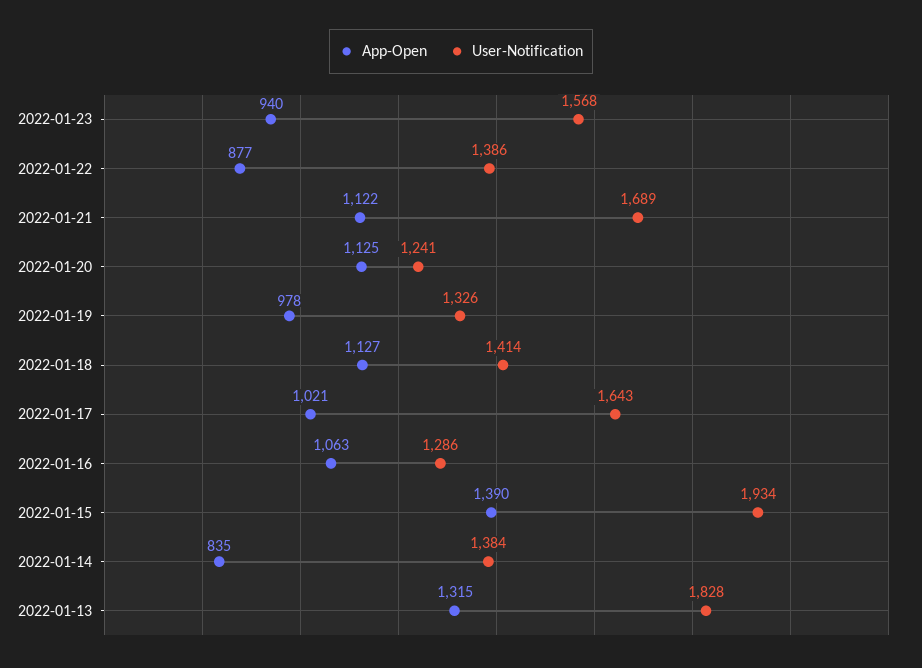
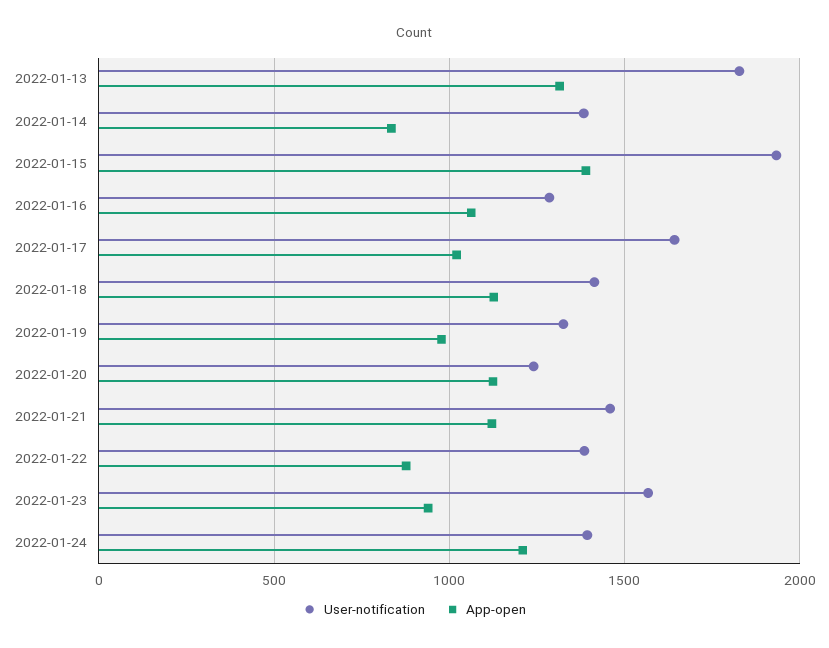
User-Notification, 2022-01-21: 1689 -> 1450
User-Notification, 2022-01-24: none -> 1400
App-Open, 2022-01-24: none -> 1200

